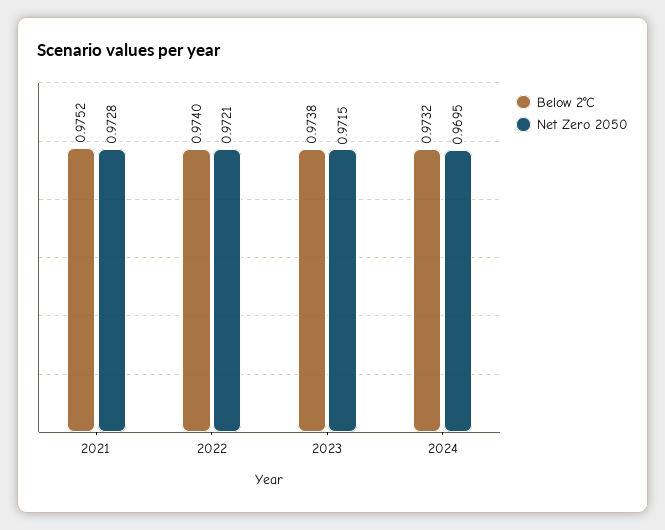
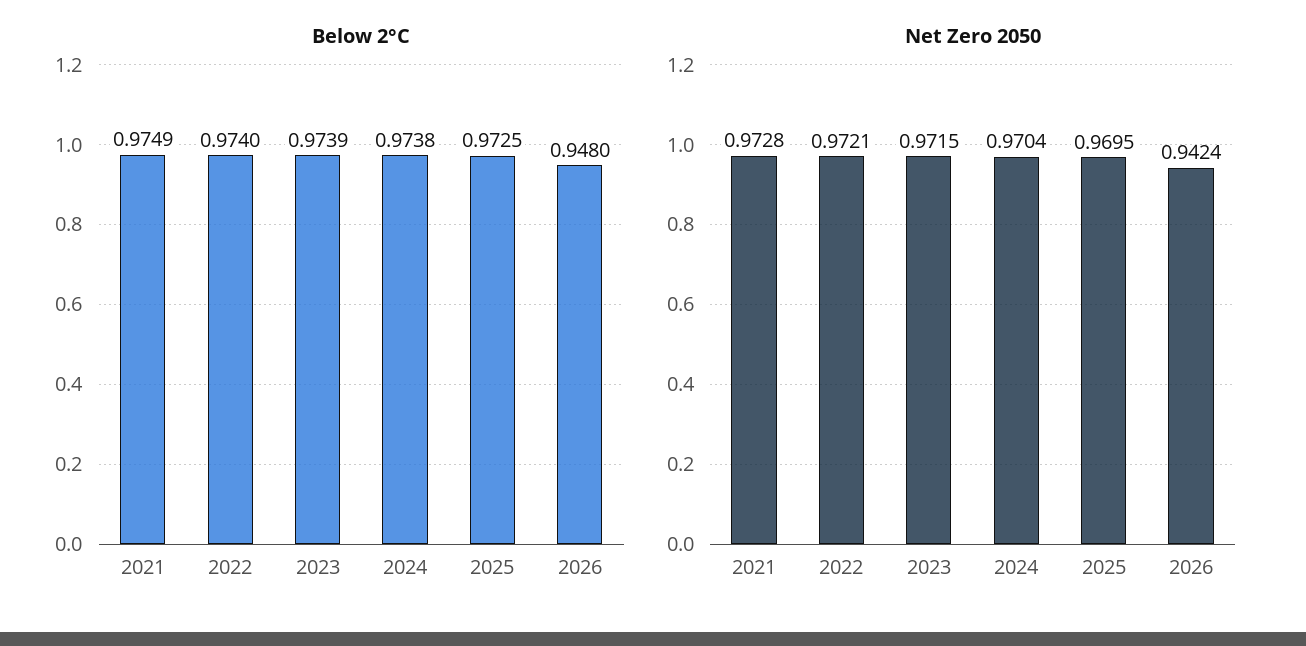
Below 2°C, 2021: 0.9752 -> 0.9749
Below 2°C, 2023: 0.9738 -> 0.9739
Below 2°C, 2024: 0.9732 -> 0.9738
Net Zero 2050, 2024: 0.9695 -> 0.9704
Below 2°C, 2025: none -> 0.9725
Below 2°C, 2026: none -> 0.948
Net Zero 2050, 2025: none -> 0.9695
Net Zero 2050, 2026: none -> 0.9424

